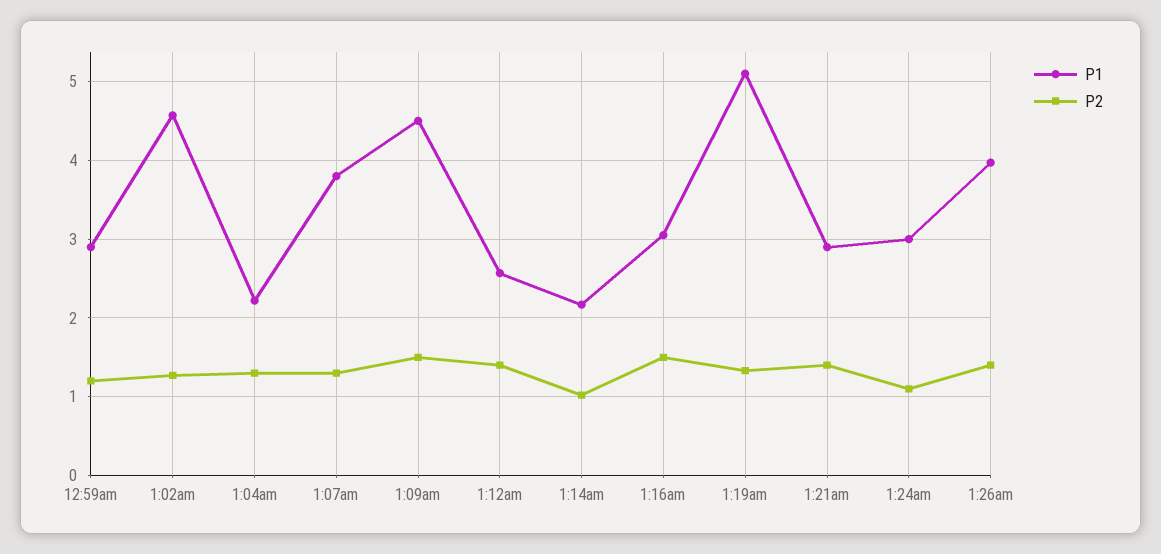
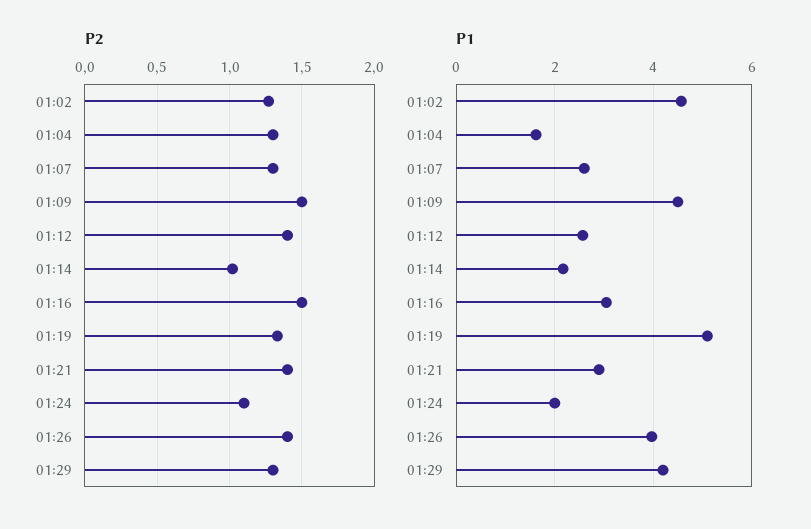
P1, 12:59am: 2.9 -> none
P2, 12:59am: 1.2 -> none
P1, 1:04am: 2.2 -> 1.6
P1, 1:07am: 3.8 -> 2.6
P1, 1:24am: 3 -> 2
P2, 01:29: none -> 1.3
P1, 01:29: none -> 4.2

